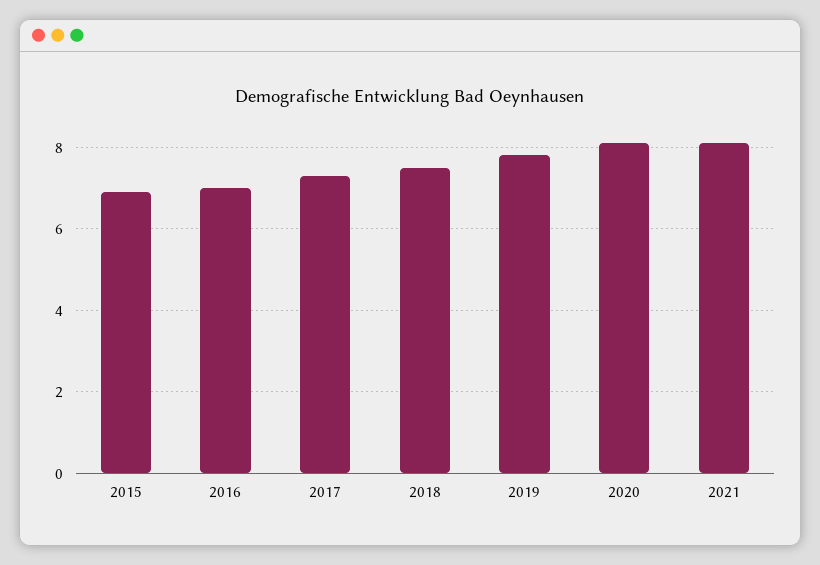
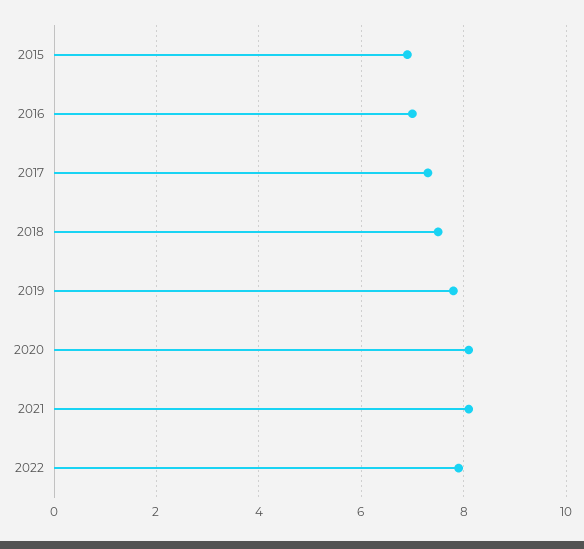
2022: none -> 8

